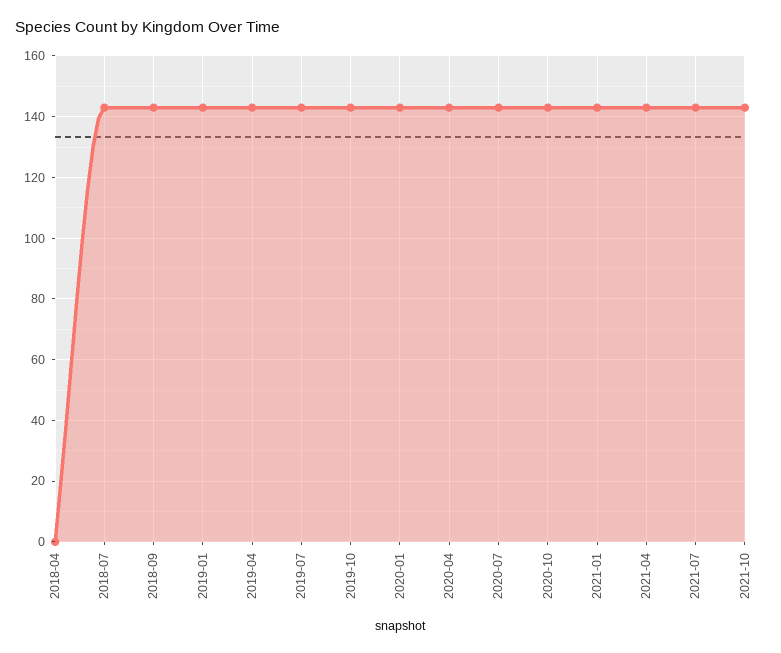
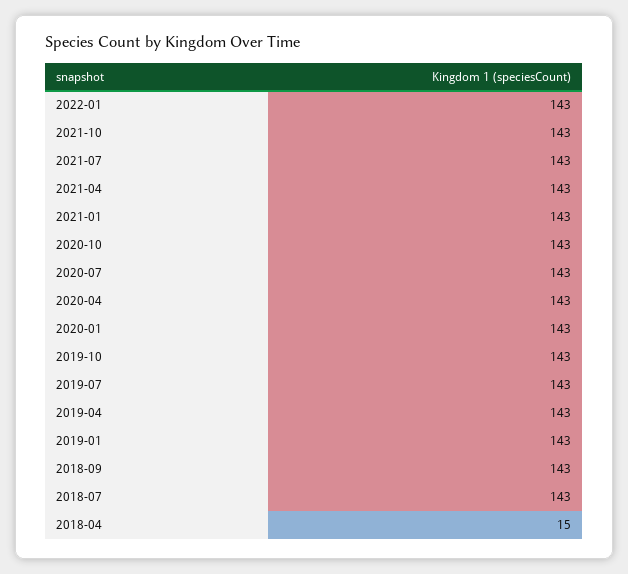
2018-04: 0 -> 15
2022-01: none -> 143

